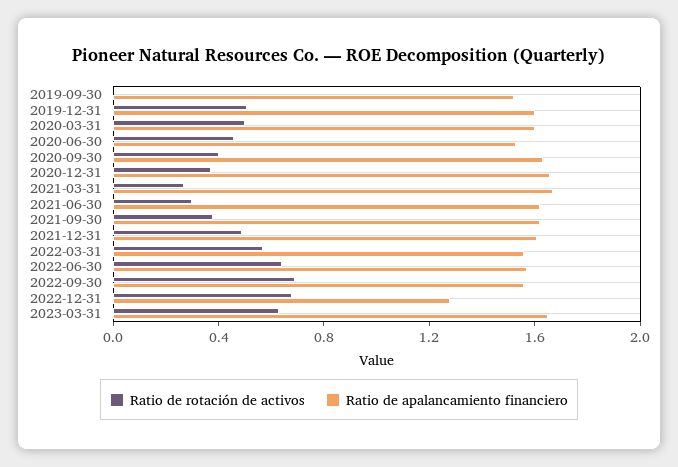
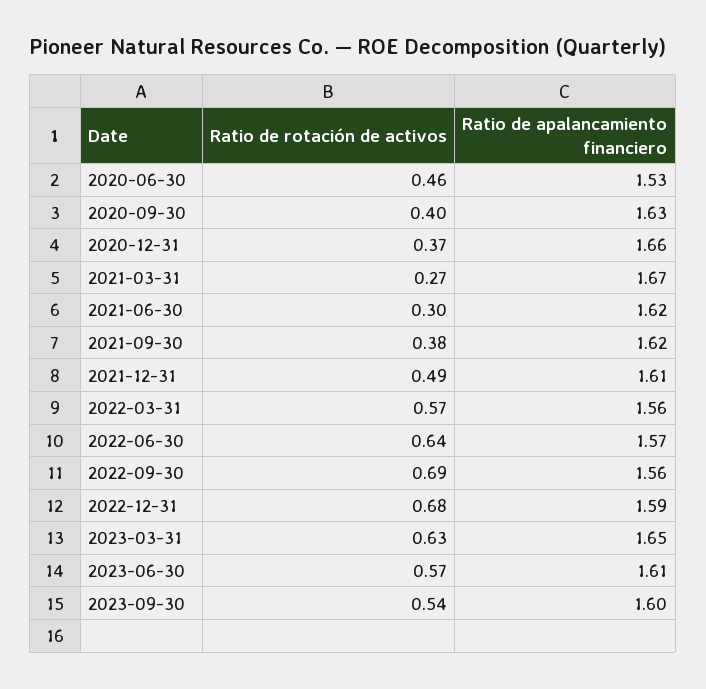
Ratio de rotación de activos, 2019-09-30: 0 -> none
Ratio de apalancamiento financiero, 2019-09-30: 1.5 -> none
Ratio de rotación de activos, 2019-12-31: 0.5 -> none
Ratio de apalancamiento financiero, 2019-12-31: 1.6 -> none
Ratio de rotación de activos, 2020-03-31: 0.5 -> none
Ratio de apalancamiento financiero, 2020-03-31: 1.6 -> none
Ratio de apalancamiento financiero, 2022-12-31: 1.3 -> 1.59
Ratio de rotación de activos, 2023-06-30: none -> 0.57
Ratio de apalancamiento financiero, 2023-06-30: none -> 1.61
Ratio de rotación de activos, 2023-09-30: none -> 0.54
Ratio de apalancamiento financiero, 2023-09-30: none -> 1.6

